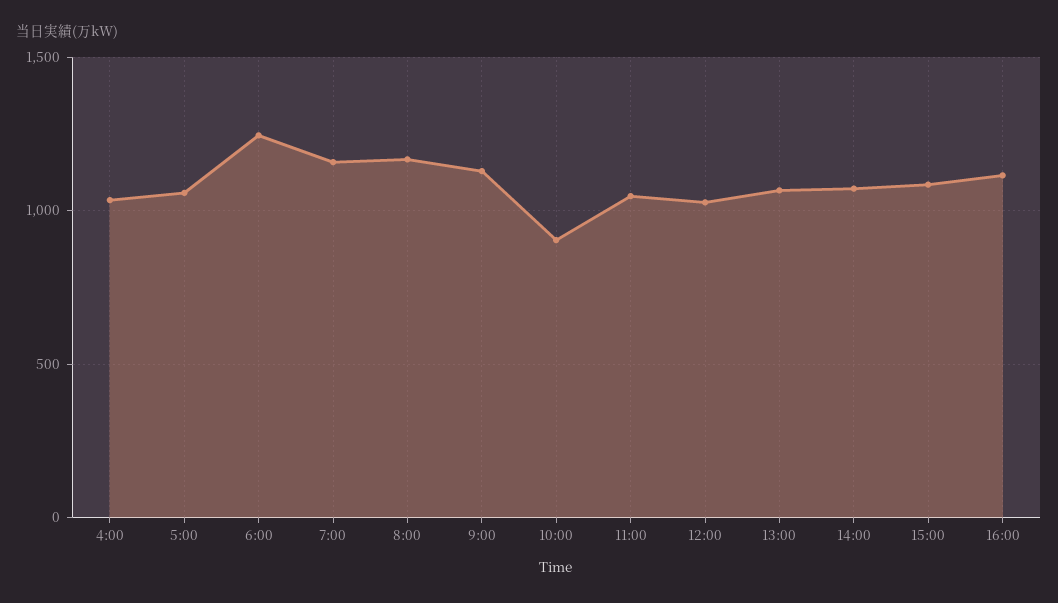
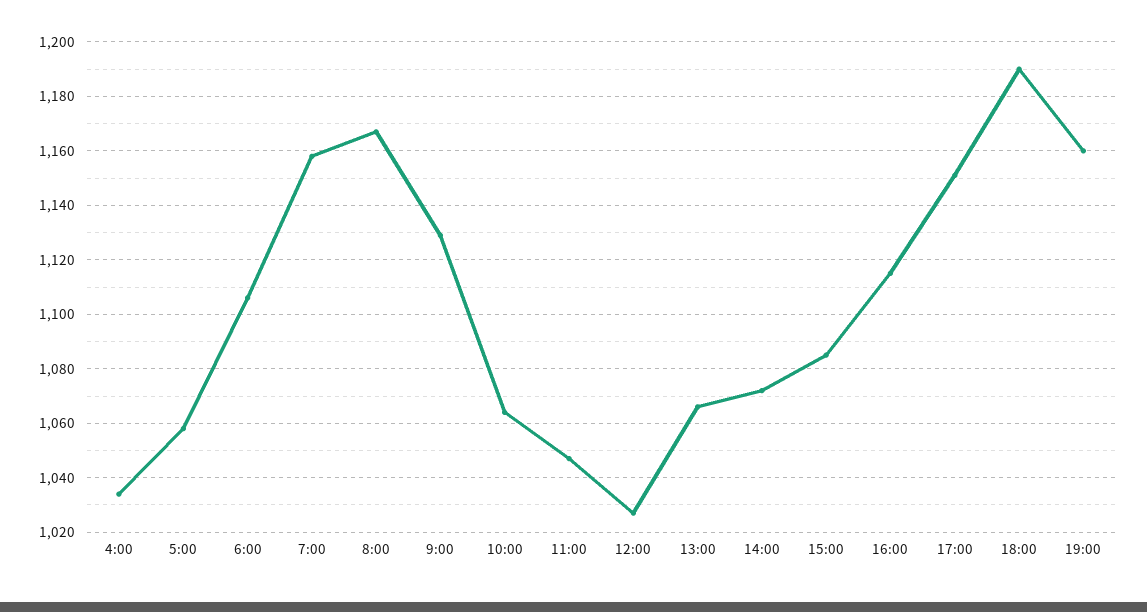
6:00: 1250 -> 1105
10:00: 900 -> 1065
17:00: none -> 1150
18:00: none -> 1190
19:00: none -> 1160

